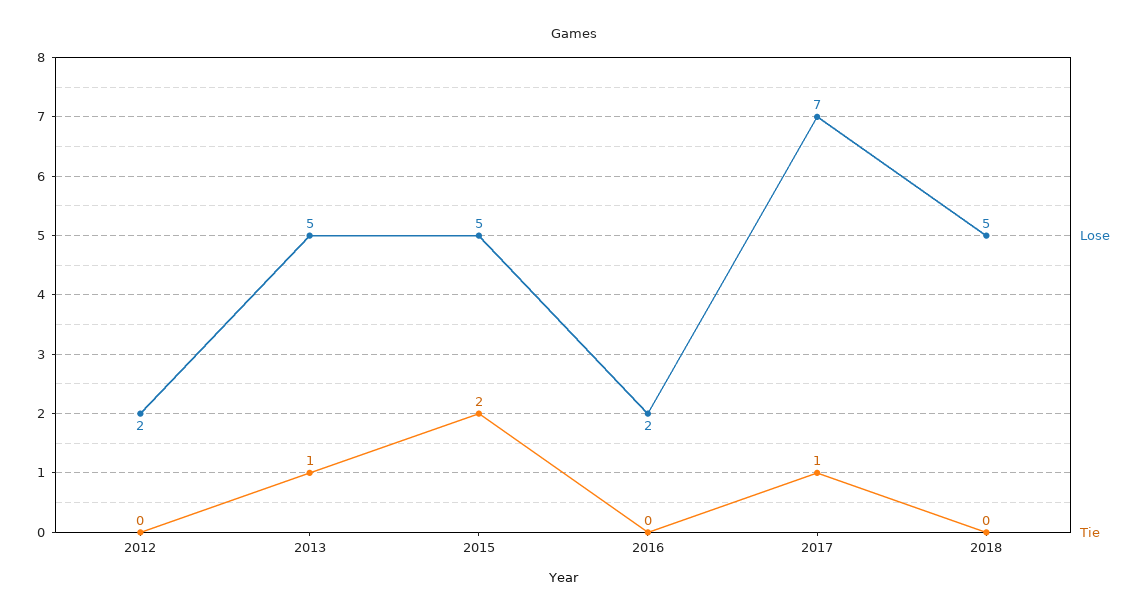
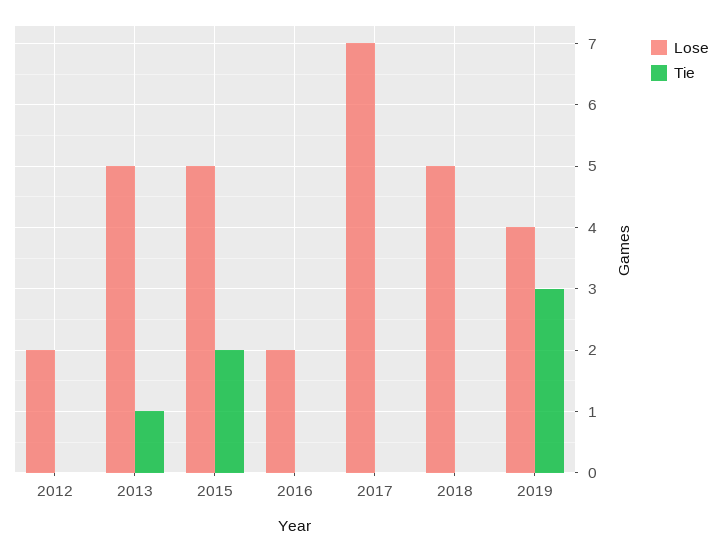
Tie, 2017: 1 -> 0
Lose, 2019: none -> 4
Tie, 2019: none -> 3

